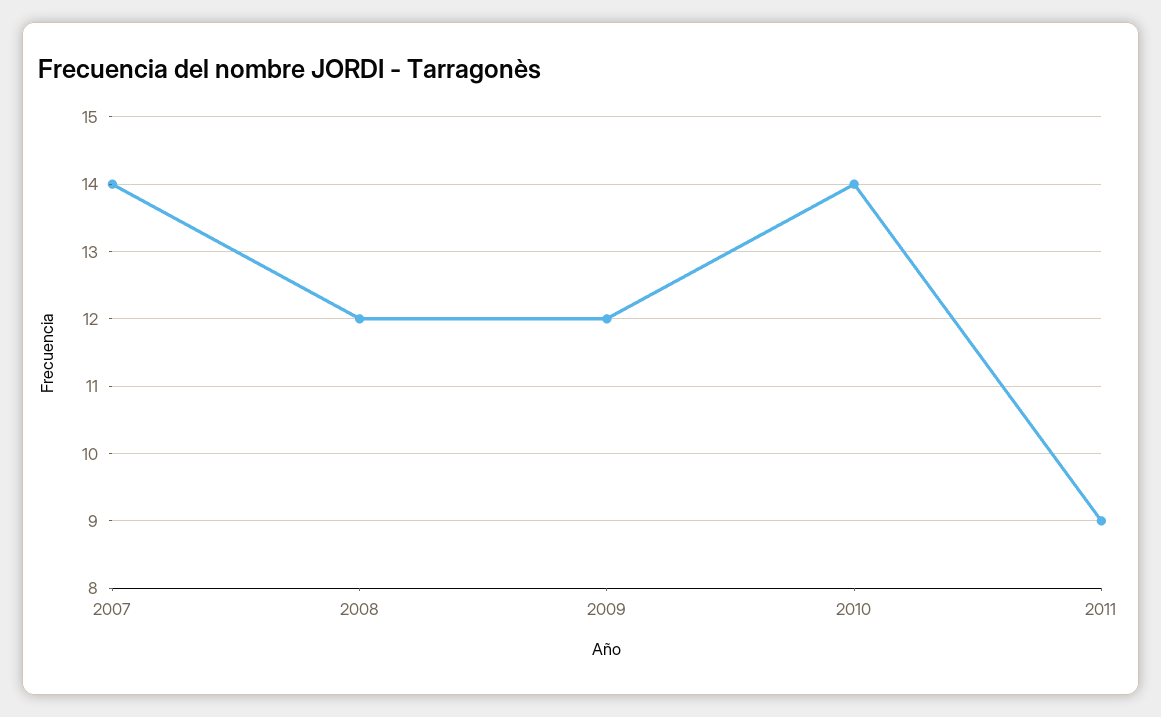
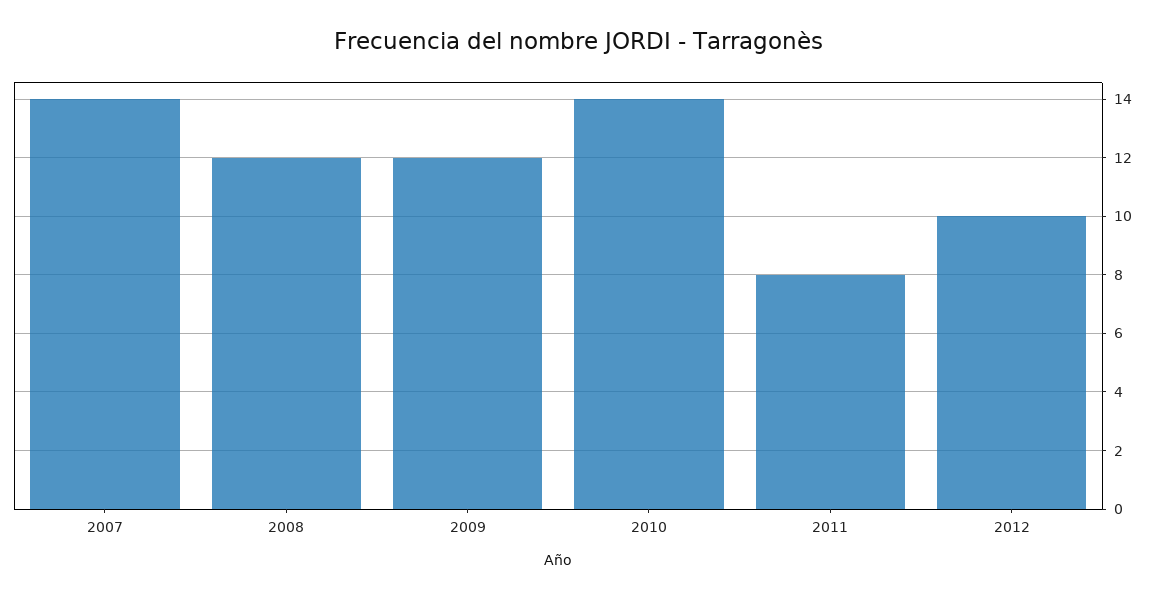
2011: 9 -> 8
2012: none -> 10

